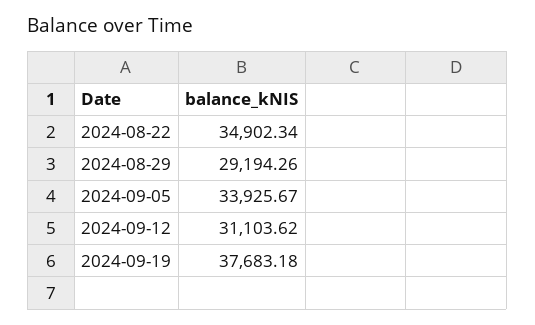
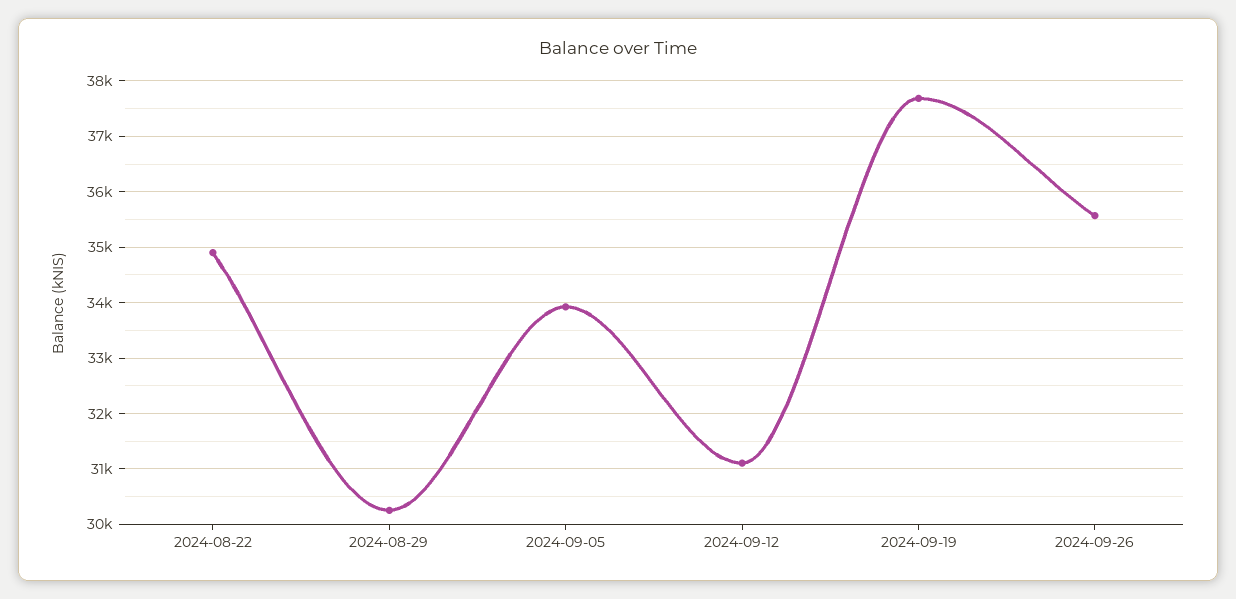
2024-08-29: 29194.26 -> 30200
2024-09-26: none -> 35600

